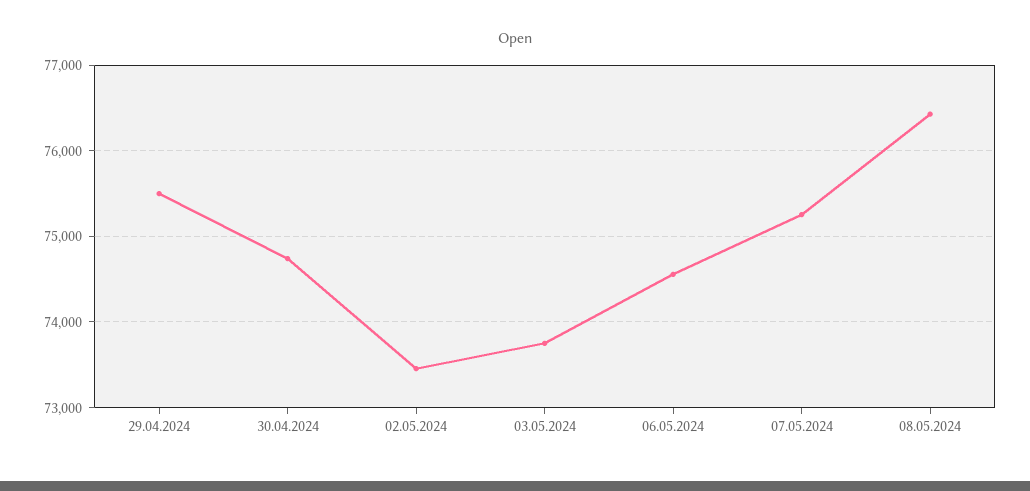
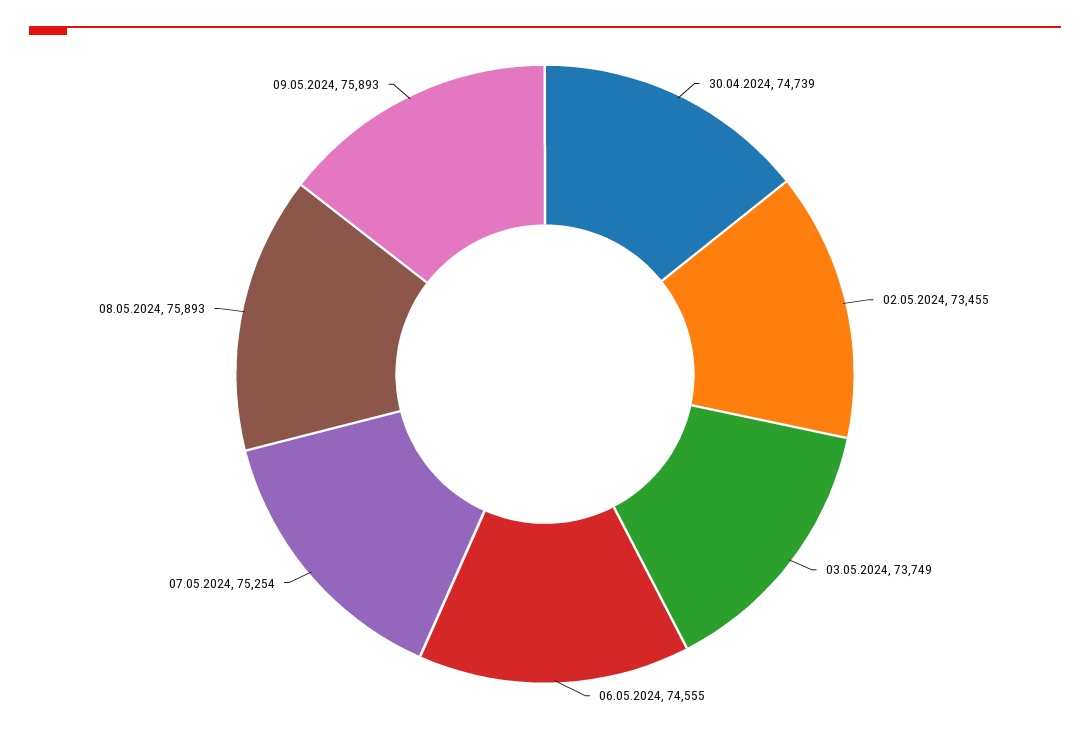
29.04.2024: 75500 -> none
08.05.2024: 76400 -> 75893
09.05.2024: none -> 75893

